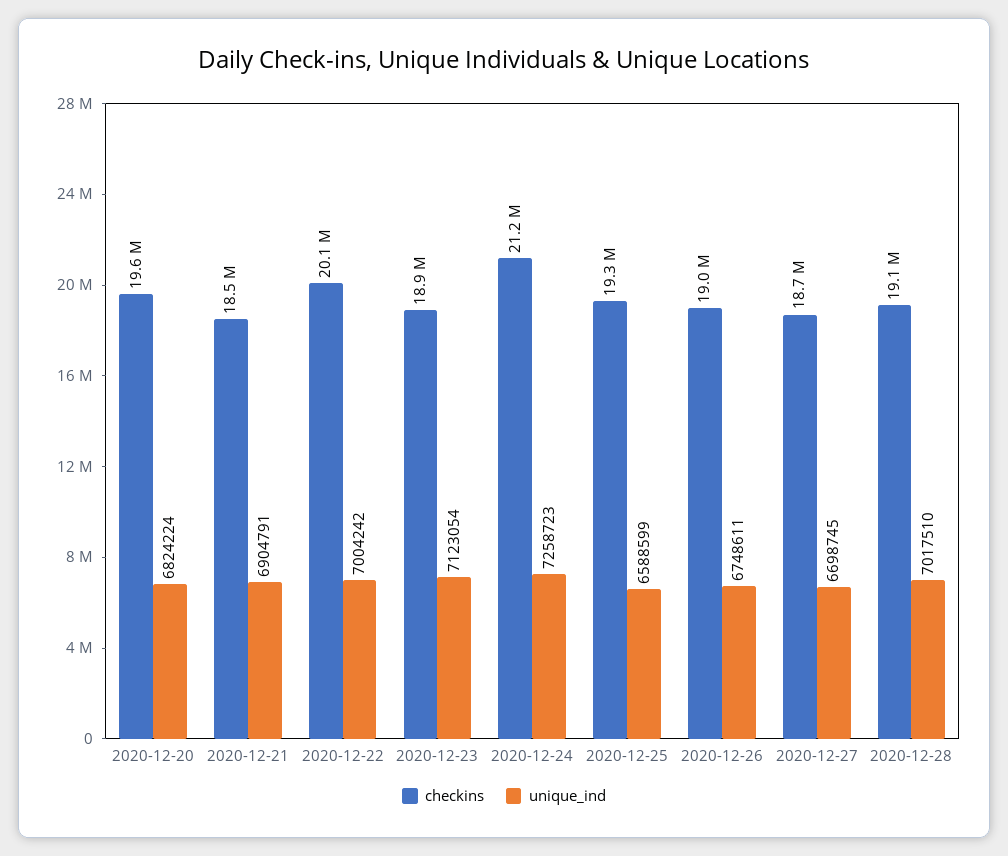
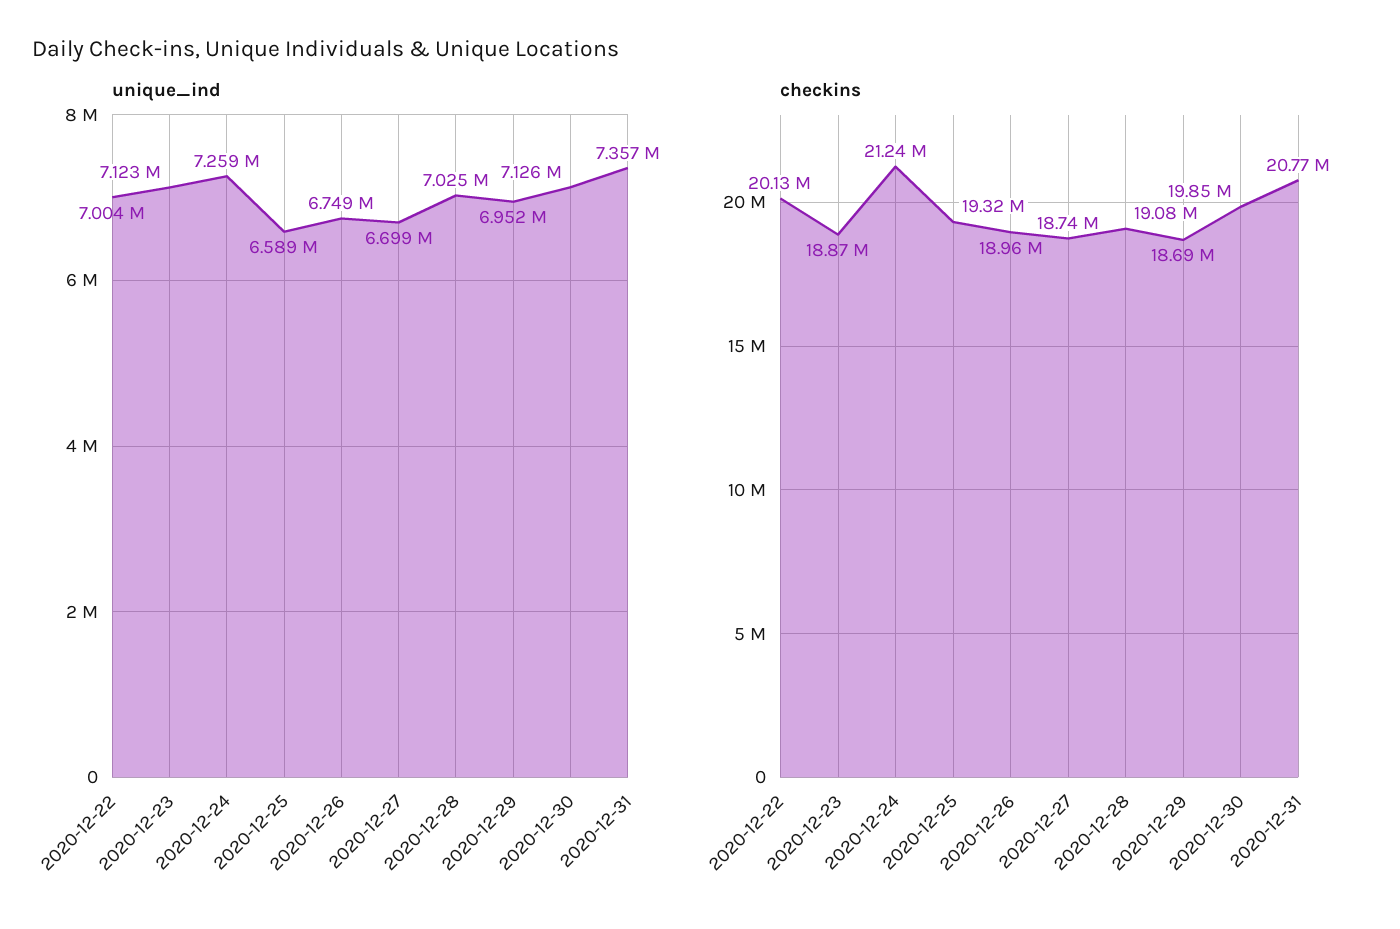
checkins, 2020-12-20: 19600000 -> none
unique_ind, 2020-12-20: 6824224 -> none
checkins, 2020-12-21: 18500000 -> none
unique_ind, 2020-12-21: 6904791 -> none
unique_ind, 2020-12-28: 7017510 -> 7025000
unique_ind, 2020-12-29: none -> 6952000
unique_ind, 2020-12-30: none -> 7126000
unique_ind, 2020-12-31: none -> 7357000
checkins, 2020-12-29: none -> 18690000
checkins, 2020-12-30: none -> 19850000
checkins, 2020-12-31: none -> 20770000

